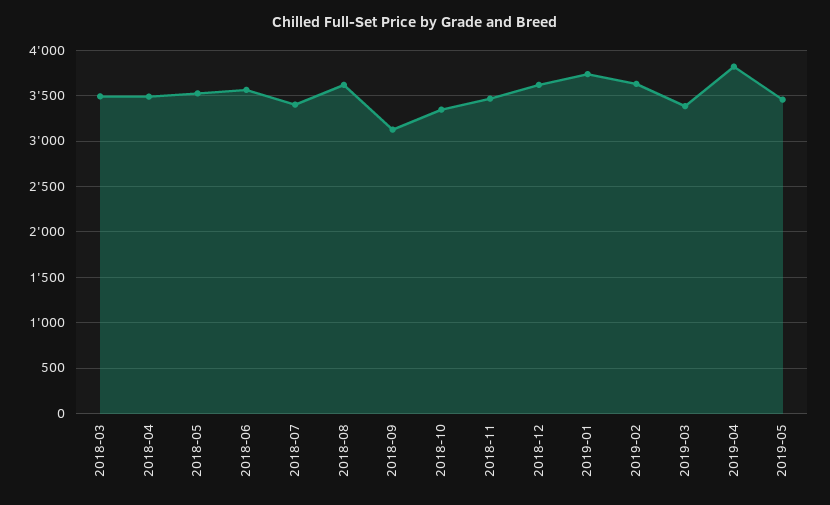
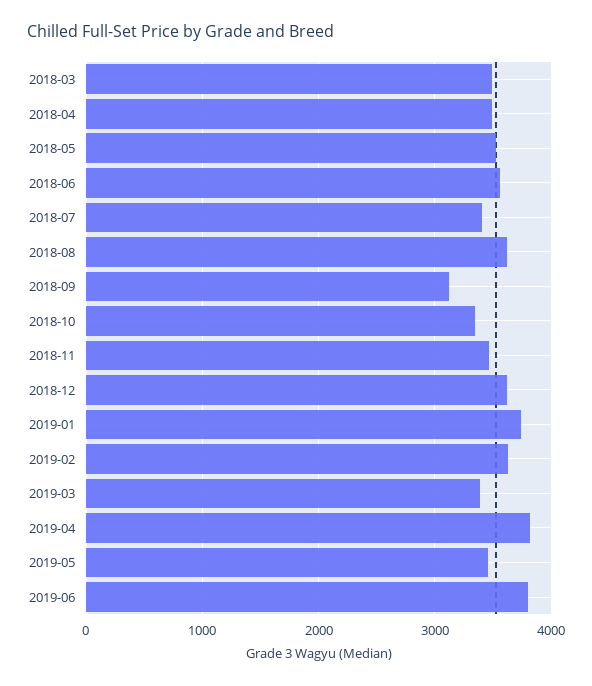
2019-06: none -> 3800

